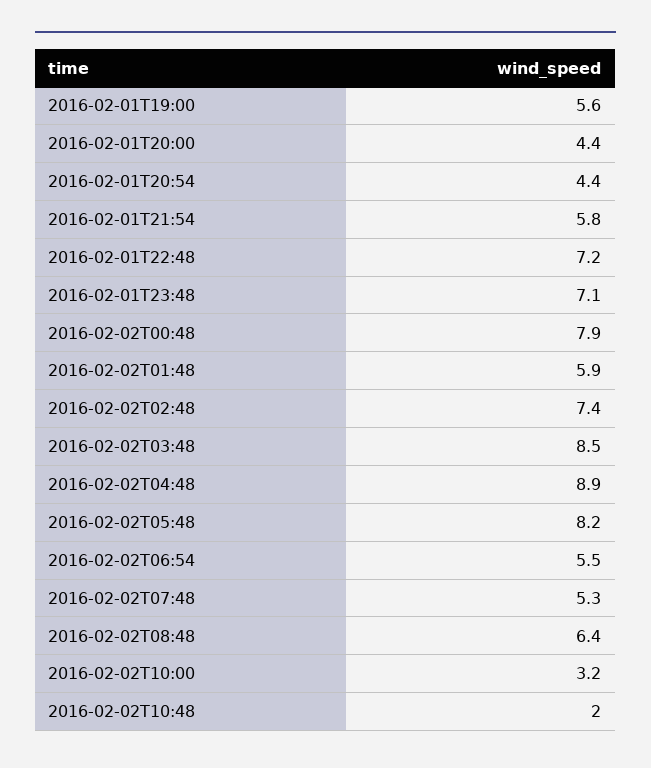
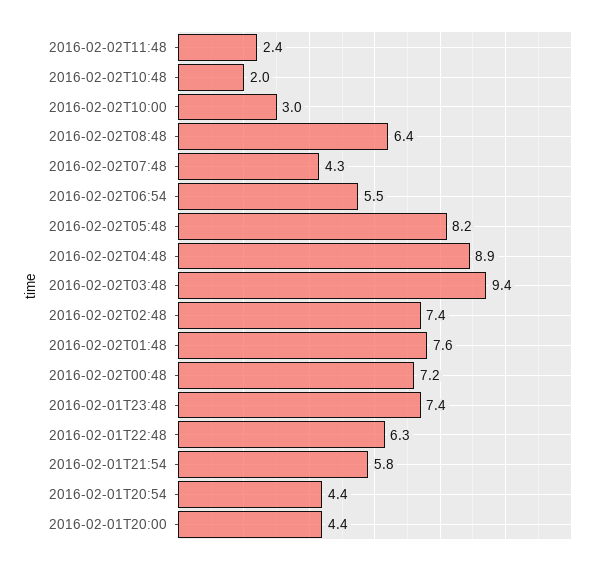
2016-02-01T19:00: 5.6 -> none
2016-02-01T22:48: 7.2 -> 6.3
2016-02-01T23:48: 7.1 -> 7.4
2016-02-02T00:48: 7.9 -> 7.2
2016-02-02T01:48: 5.9 -> 7.6
2016-02-02T03:48: 8.5 -> 9.4
2016-02-02T07:48: 5.3 -> 4.3
2016-02-02T10:00: 3.2 -> 3
2016-02-02T11:48: none -> 2.4

